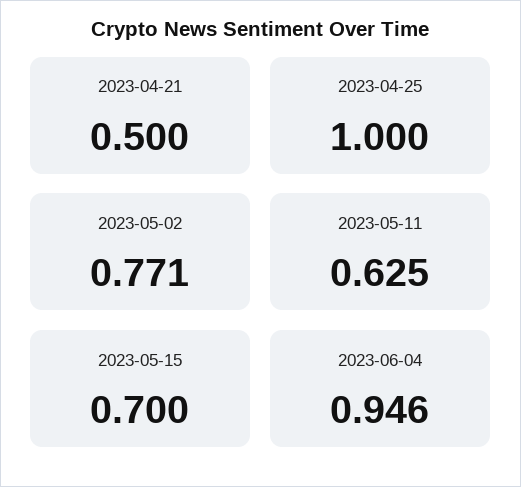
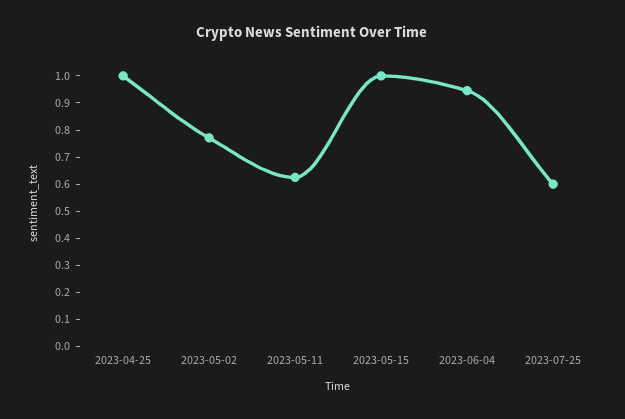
2023-04-21: 0.5 -> none
2023-05-15: 0.7 -> 1
2023-07-25: none -> 0.6

